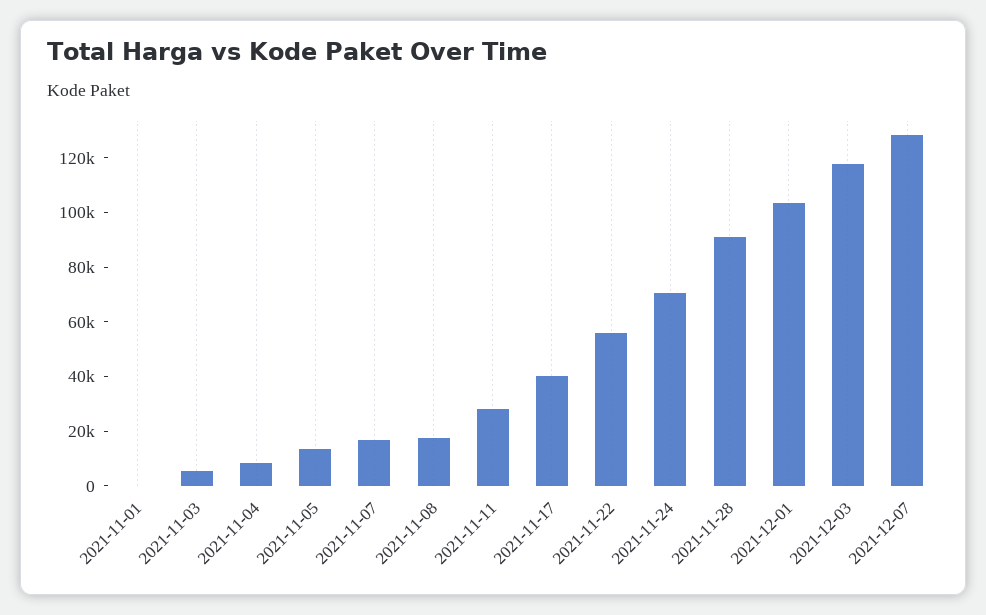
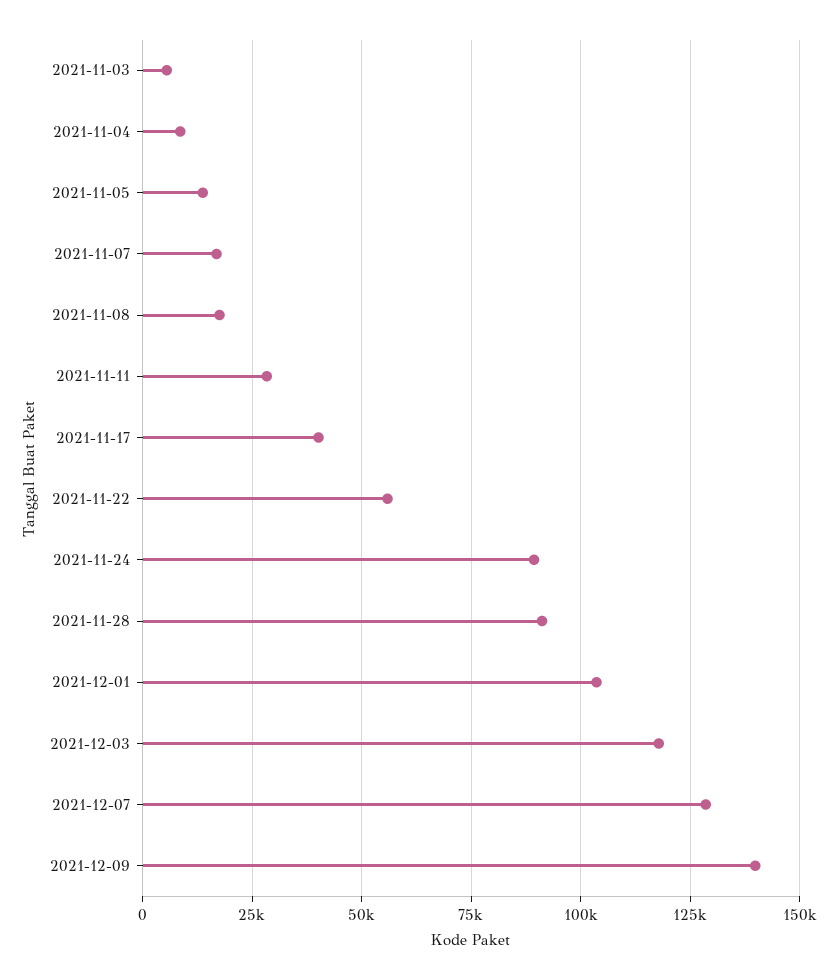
2021-11-01: 0 -> none
2021-11-24: 70000 -> 90000
2021-12-09: none -> 140000

